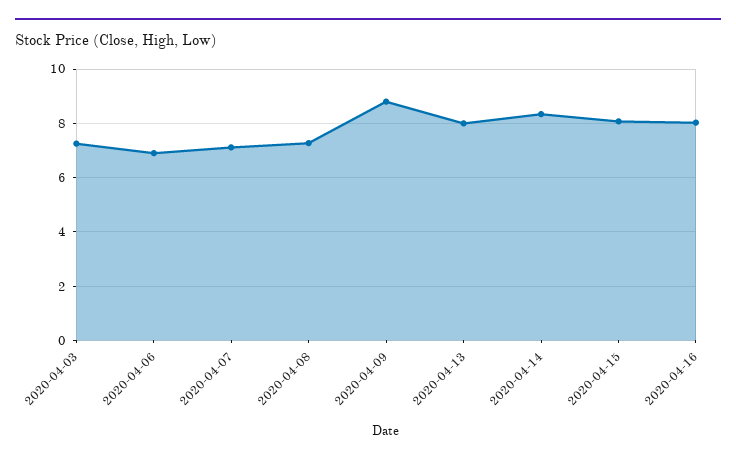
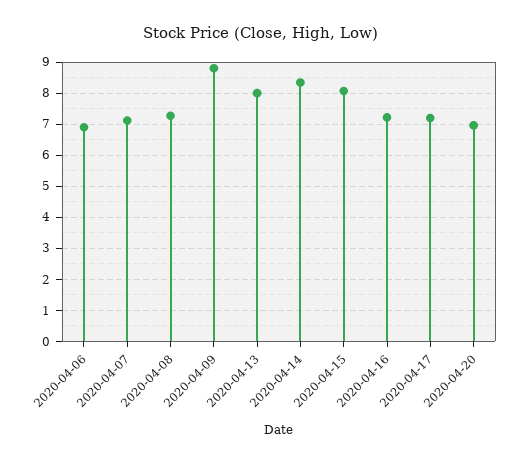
2020-04-03: 7.25 -> none
2020-04-16: 8 -> 7.2
2020-04-17: none -> 7.2
2020-04-20: none -> 7

